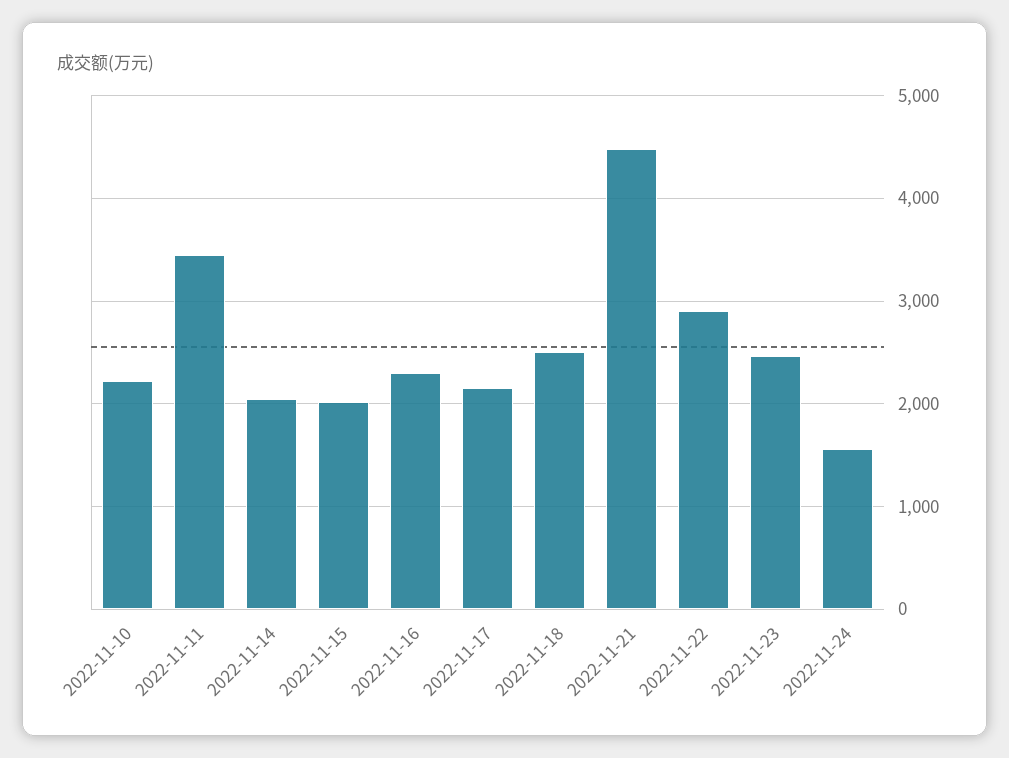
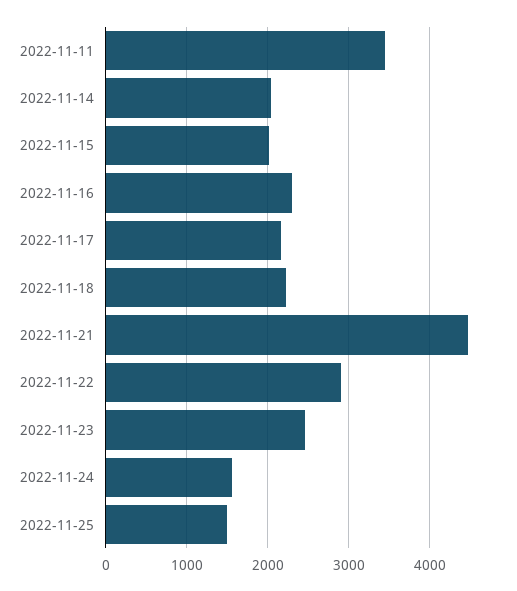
2022-11-10: 2200 -> none
2022-11-18: 2500 -> 2200
2022-11-25: none -> 1500

